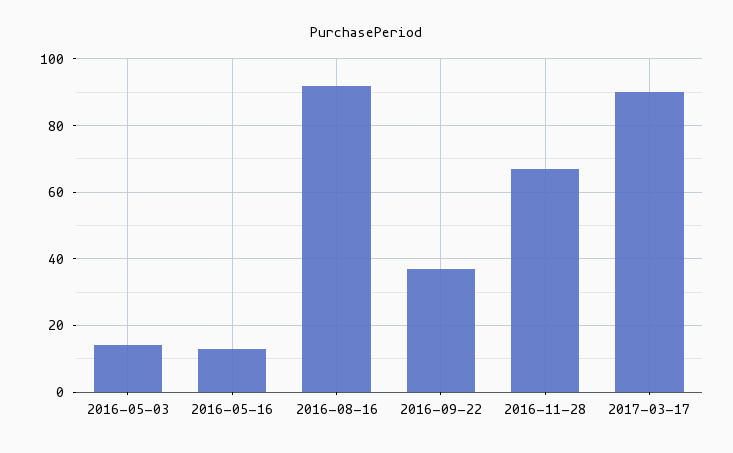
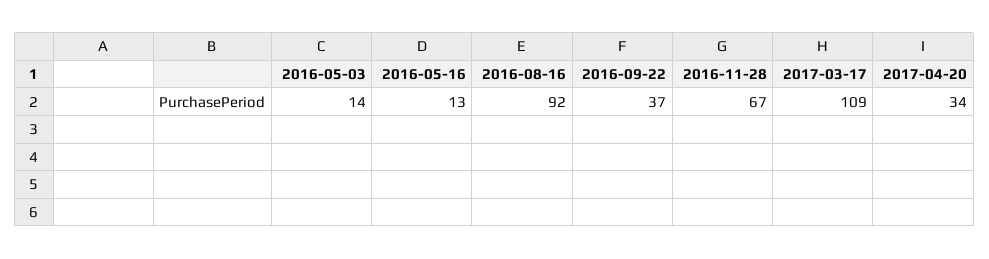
2017-03-17: 90 -> 109
2017-04-20: none -> 34

